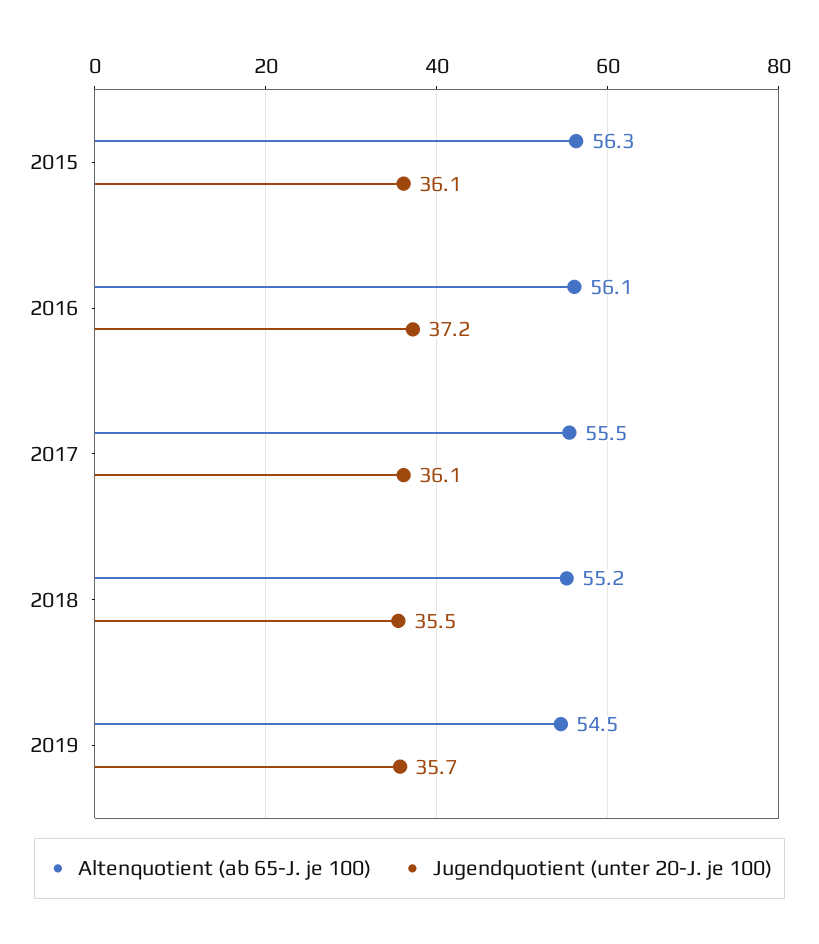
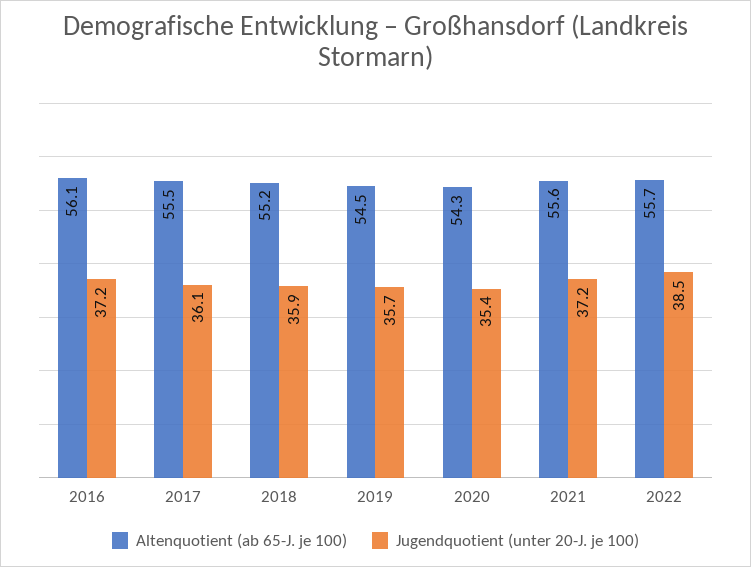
Altenquotient (ab 65-J. je 100), 2015: 56.3 -> none
Jugendquotient (unter 20-J. je 100), 2015: 36.1 -> none
Jugendquotient (unter 20-J. je 100), 2018: 35.5 -> 35.9
Altenquotient (ab 65-J. je 100), 2020: none -> 54.3
Jugendquotient (unter 20-J. je 100), 2020: none -> 35.4
Altenquotient (ab 65-J. je 100), 2021: none -> 55.6
Jugendquotient (unter 20-J. je 100), 2021: none -> 37.2
Altenquotient (ab 65-J. je 100), 2022: none -> 55.7
Jugendquotient (unter 20-J. je 100), 2022: none -> 38.5

